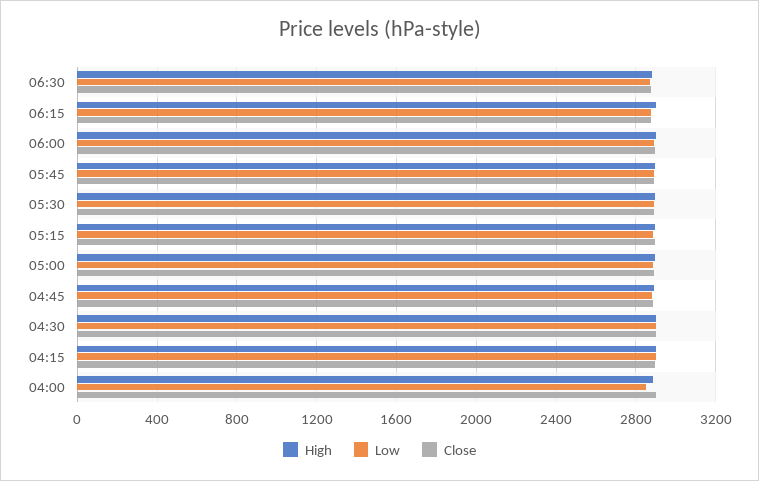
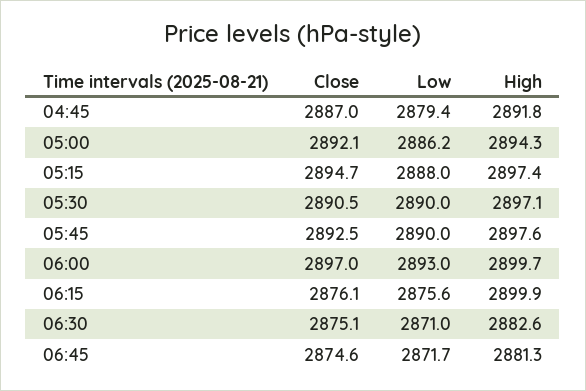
High, 04:30: 2900 -> none
Low, 04:30: 2900 -> none
Close, 04:30: 2900 -> none
High, 04:15: 2900 -> none
Low, 04:15: 2900 -> none
Close, 04:15: 2900 -> none
High, 04:00: 2900 -> none
Low, 04:00: 2850 -> none
Close, 04:00: 2900 -> none
Close, 06:45: none -> 2874.6
Low, 06:45: none -> 2871.7
High, 06:45: none -> 2881.3

